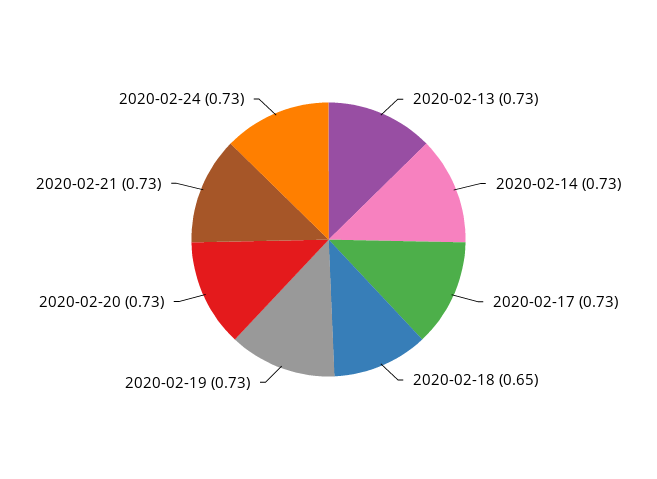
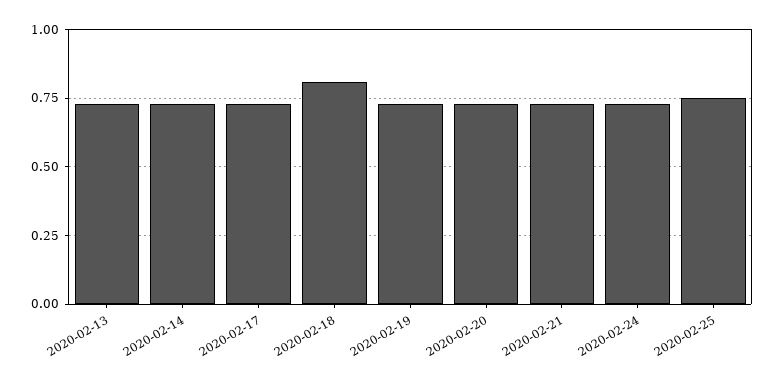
2020-02-18: 0.65 -> 0.8
2020-02-25: none -> 0.75

